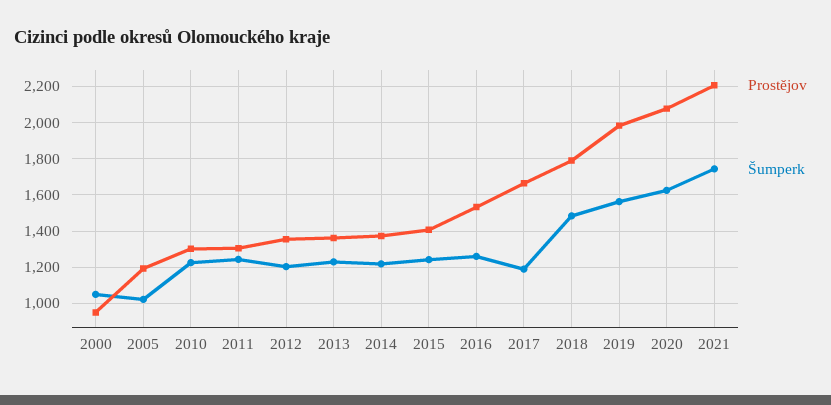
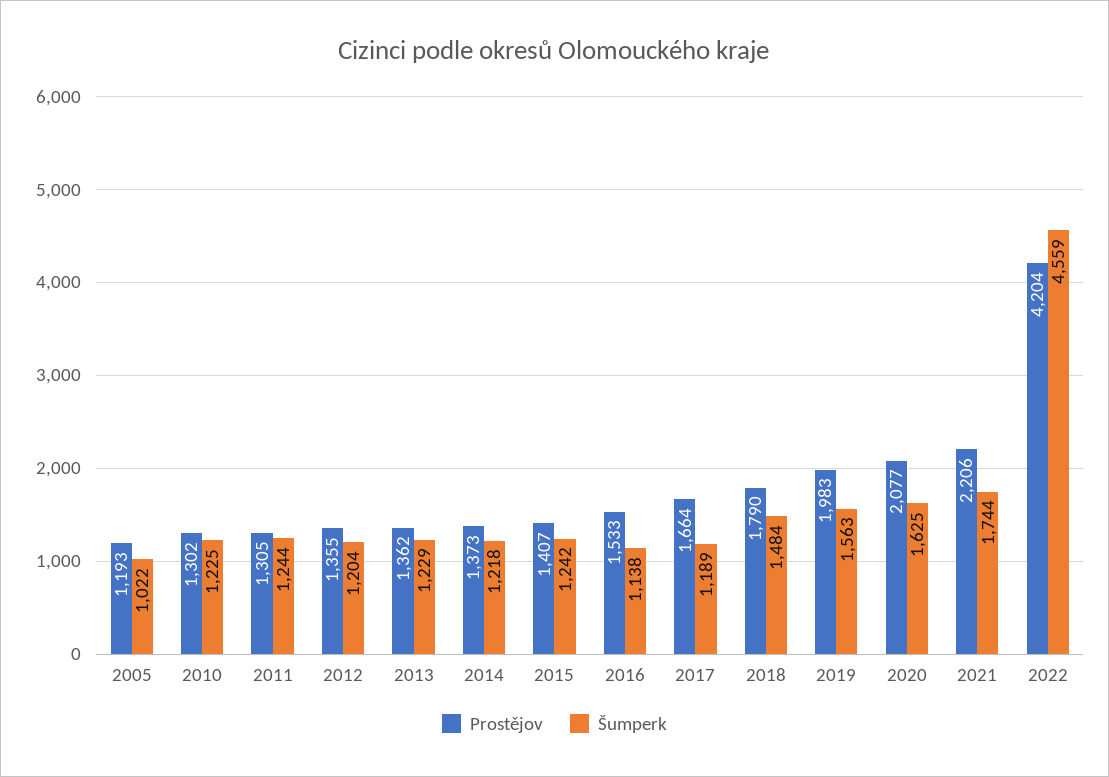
Prostějov, 2000: 950 -> none
Šumperk, 2000: 1050 -> none
Šumperk, 2016: 1250 -> 1138
Prostějov, 2022: none -> 4204
Šumperk, 2022: none -> 4559

